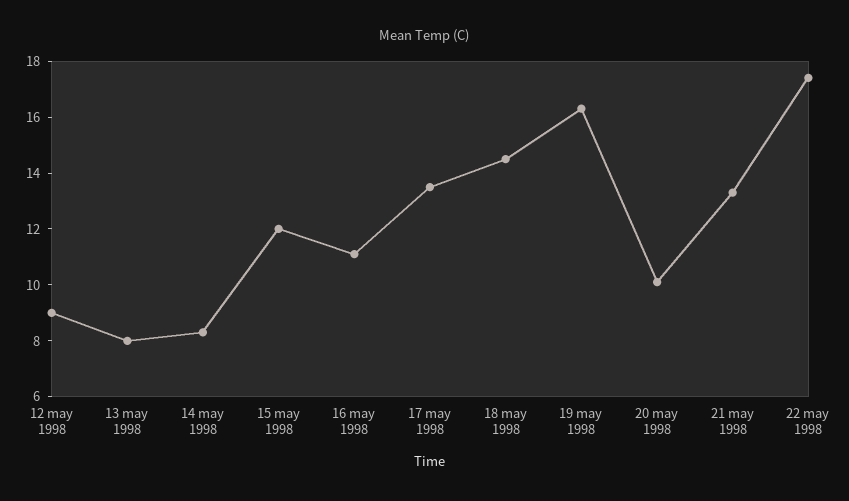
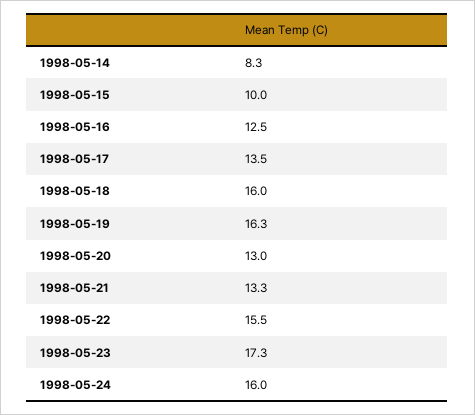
12 may 1998: 9 -> none
13 may 1998: 8 -> none
15 may 1998: 12 -> 10
16 may 1998: 11 -> 12.5
18 may 1998: 14.5 -> 16
20 may 1998: 10 -> 13
22 may 1998: 17.5 -> 15.5
1998-05-23: none -> 17.3
1998-05-24: none -> 16

